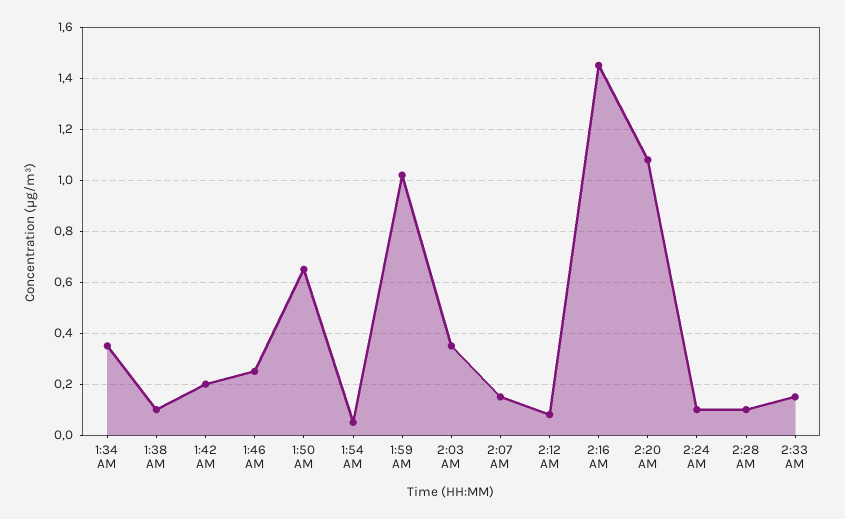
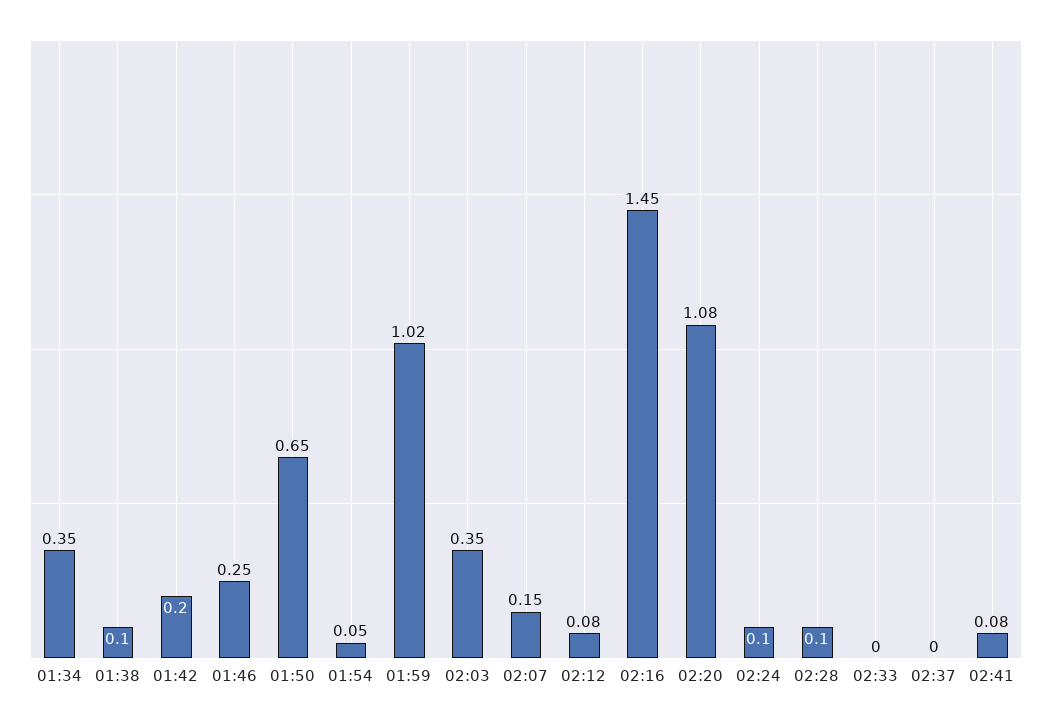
2:33 AM: 0.15 -> 0
02:37: none -> 0
02:41: none -> 0.08

